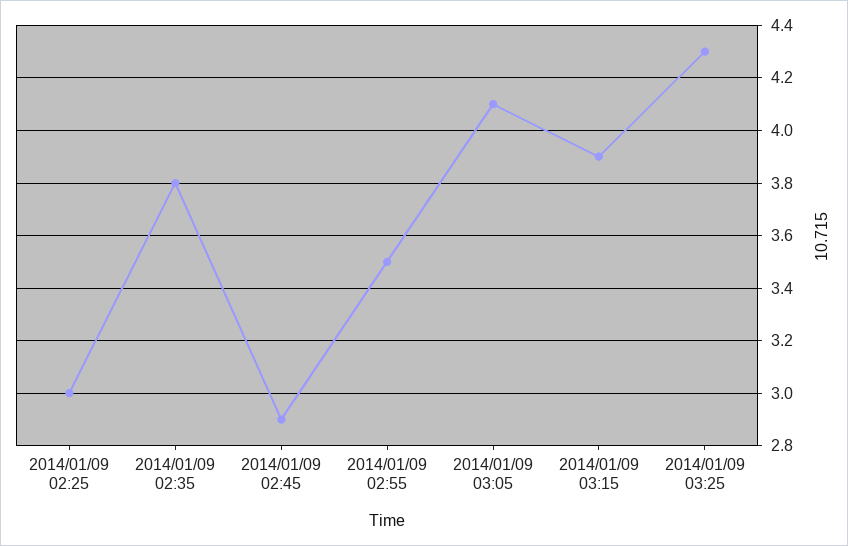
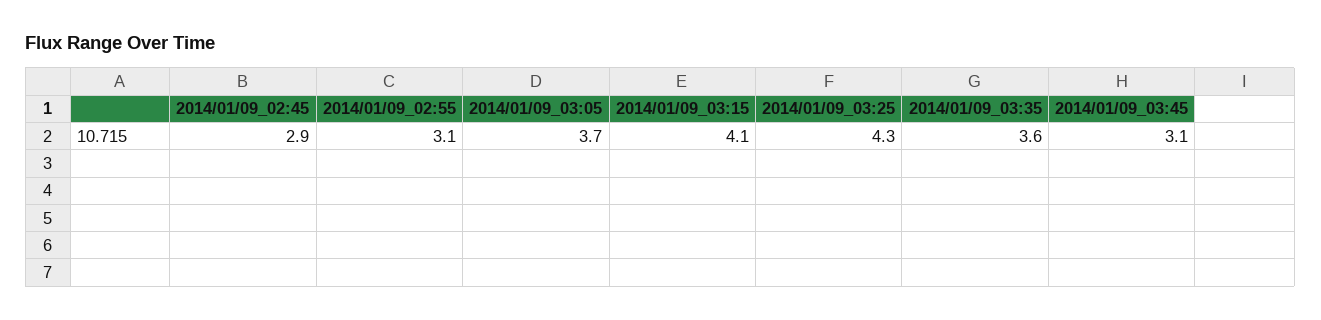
2014/01/09 02:25: 3 -> none
2014/01/09 02:35: 3.8 -> none
2014/01/09 02:55: 3.5 -> 3.1
2014/01/09 03:05: 4.1 -> 3.7
2014/01/09 03:15: 3.9 -> 4.1
2014/01/09_03:35: none -> 3.6
2014/01/09_03:45: none -> 3.1

